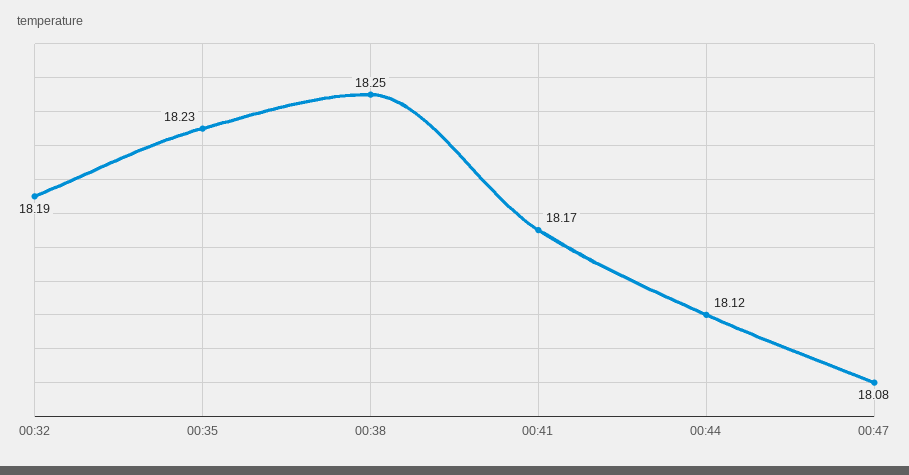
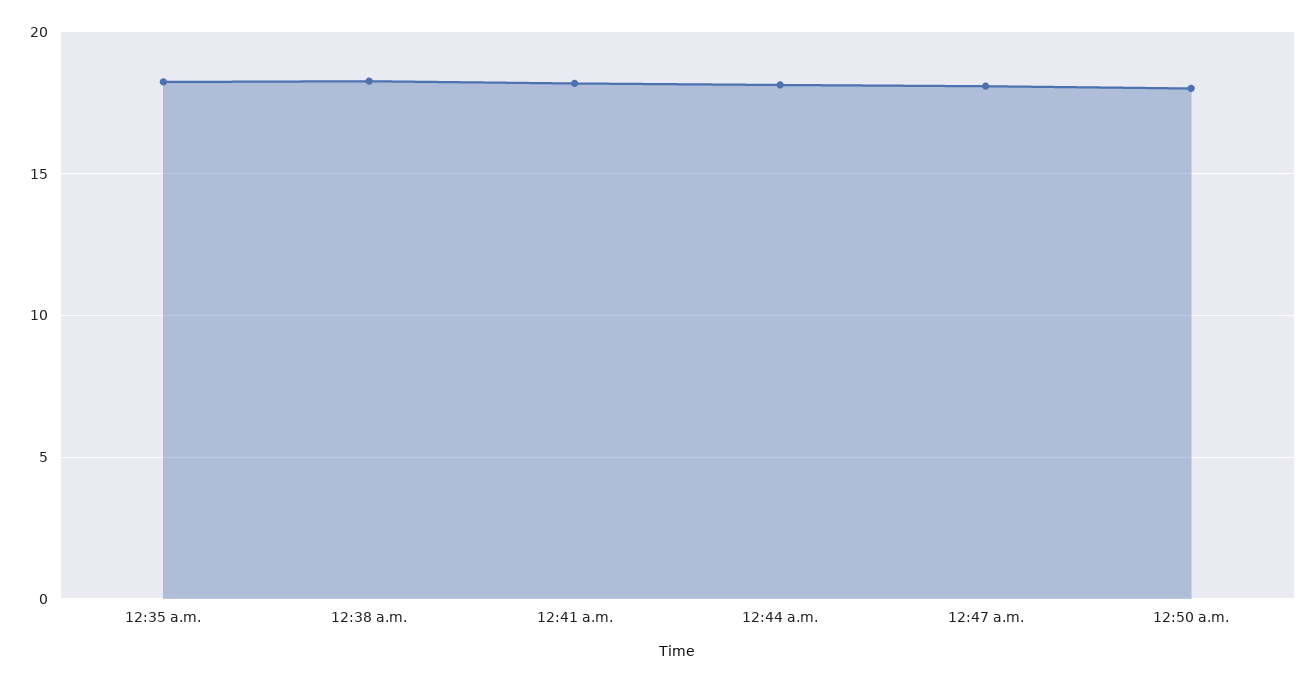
00:32: 18.19 -> none
12:50 a.m.: none -> 18

